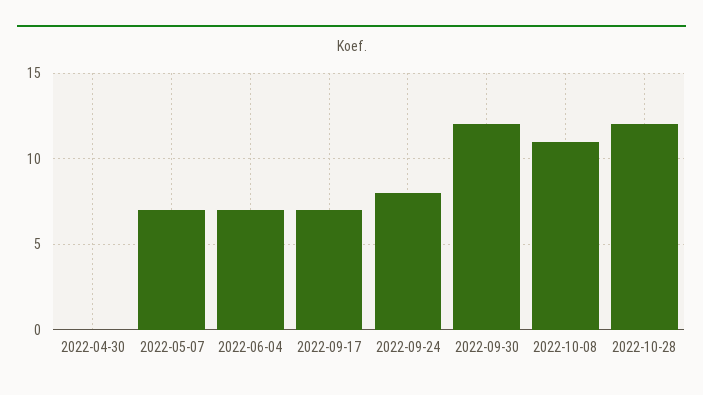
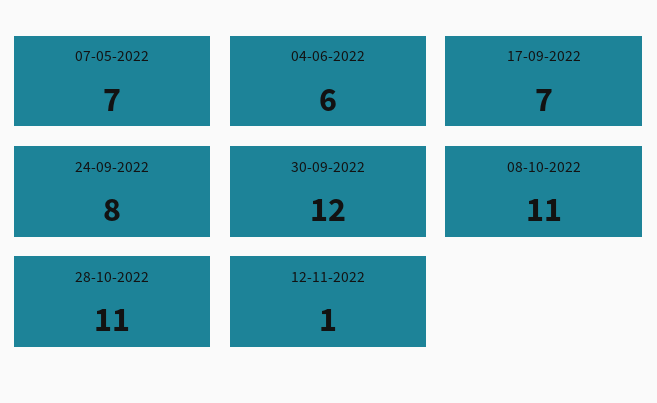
2022-04-30: 0 -> none
2022-06-04: 7 -> 6
2022-10-28: 12 -> 11
12-11-2022: none -> 1

